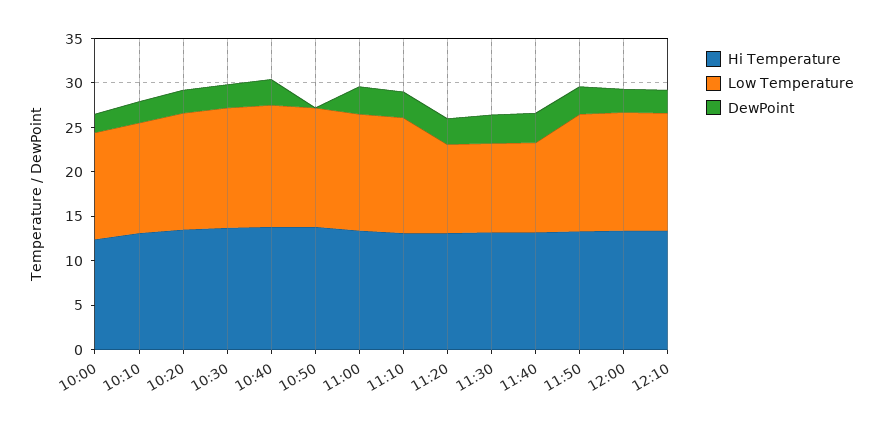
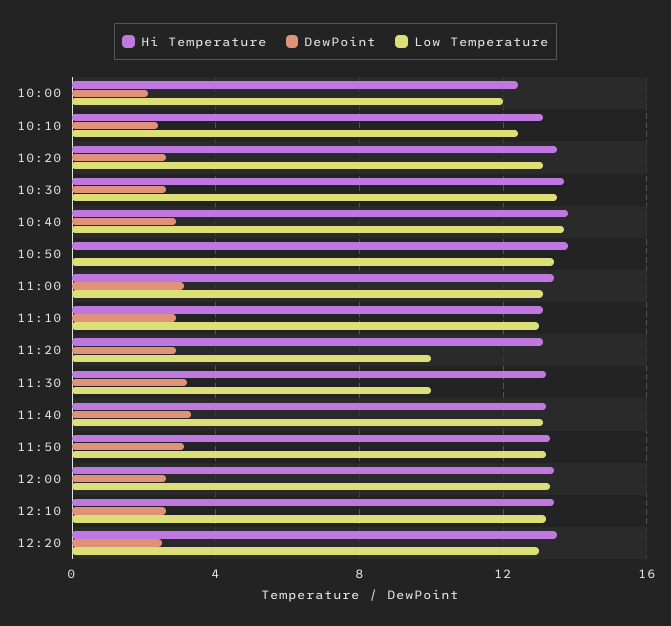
Low Temperature, 11:40: 10 -> 13
Hi Temperature, 12:20: none -> 13.5
DewPoint, 12:20: none -> 2.5
Low Temperature, 12:20: none -> 13

